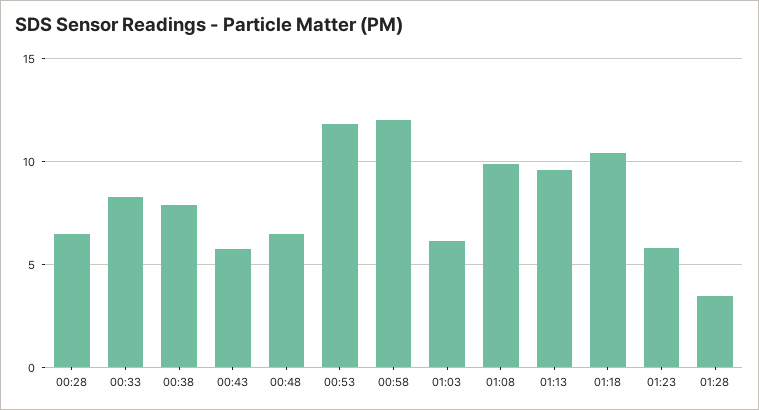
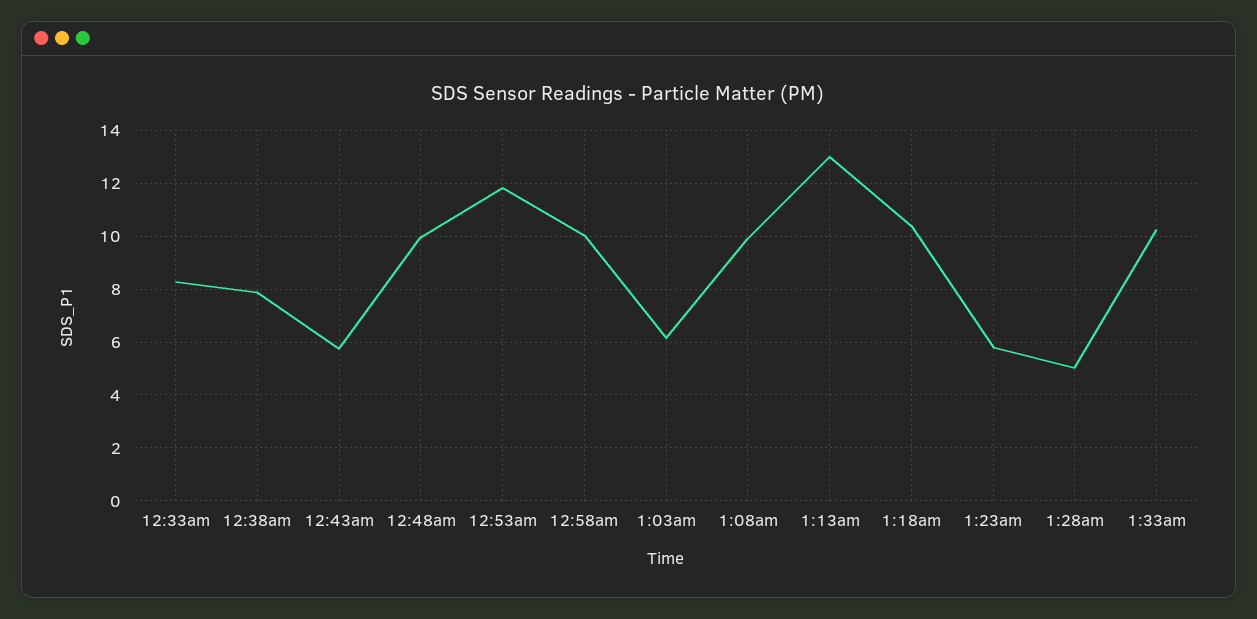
00:28: 6.5 -> none
00:48: 6.5 -> 10
00:58: 12 -> 10
01:13: 9.5 -> 13
01:28: 3.5 -> 5
1:33am: none -> 10.25

